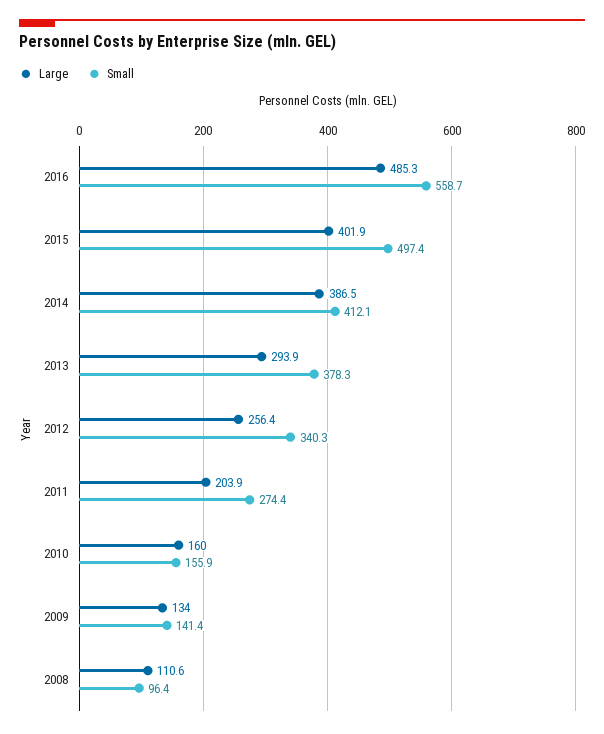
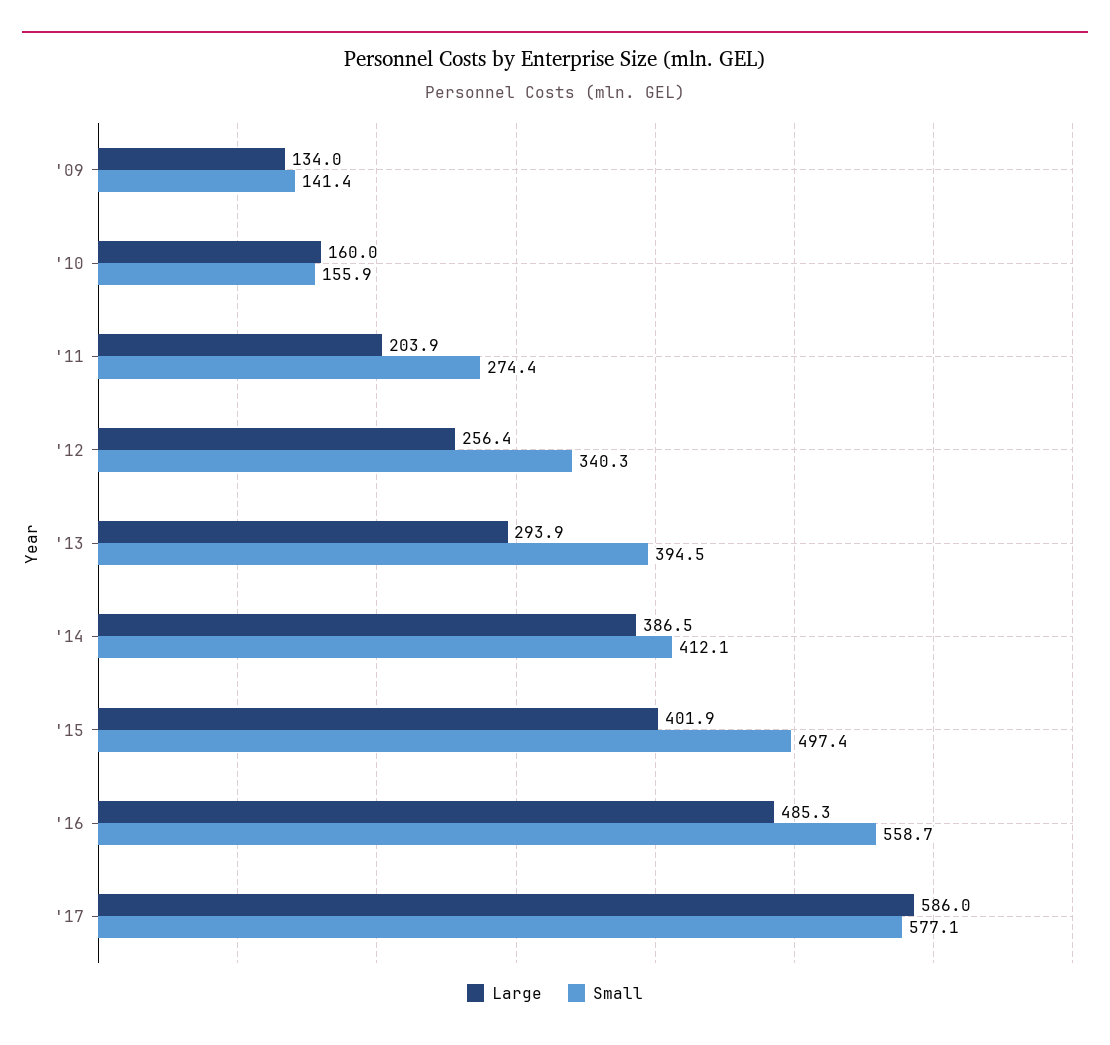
Small, 2013: 378.3 -> 394.5
Large, 2008: 110.6 -> none
Small, 2008: 96.4 -> none
Large, '17: none -> 586
Small, '17: none -> 577.1

